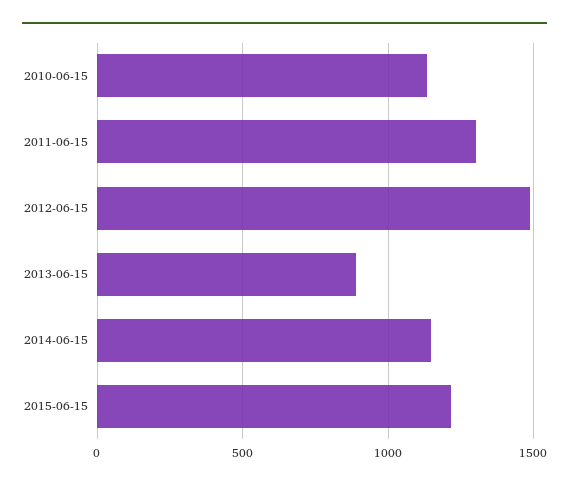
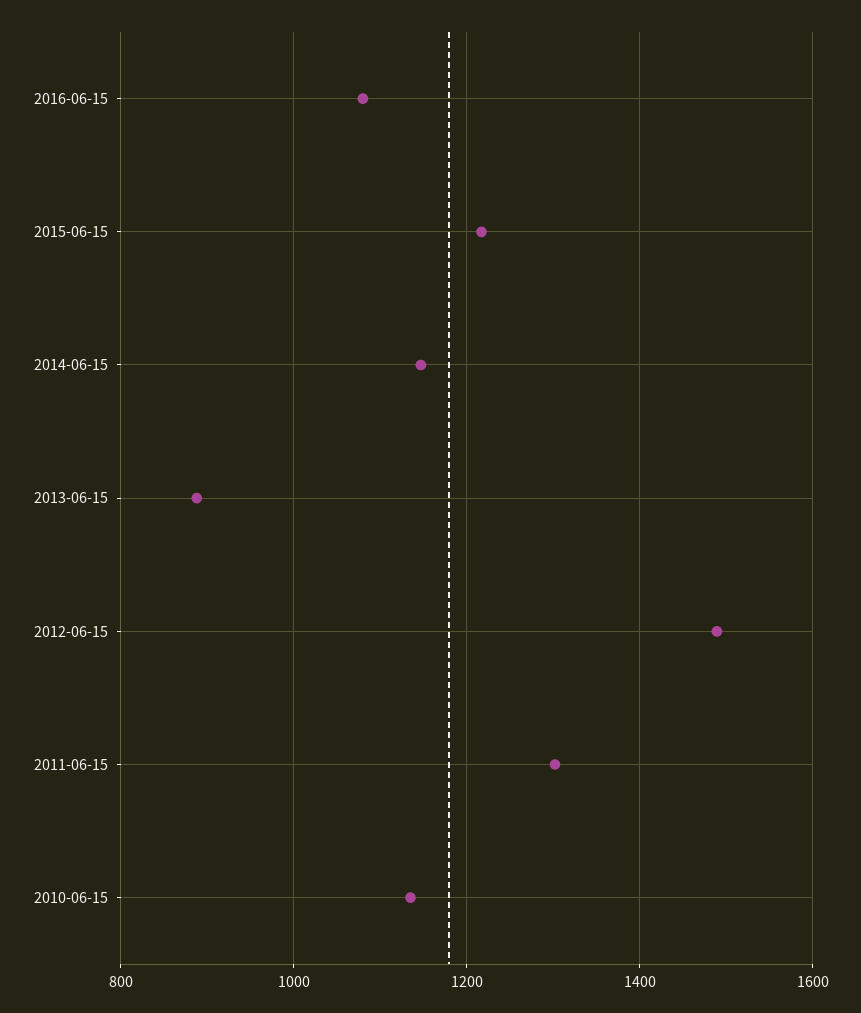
2016-06-15: none -> 1080

